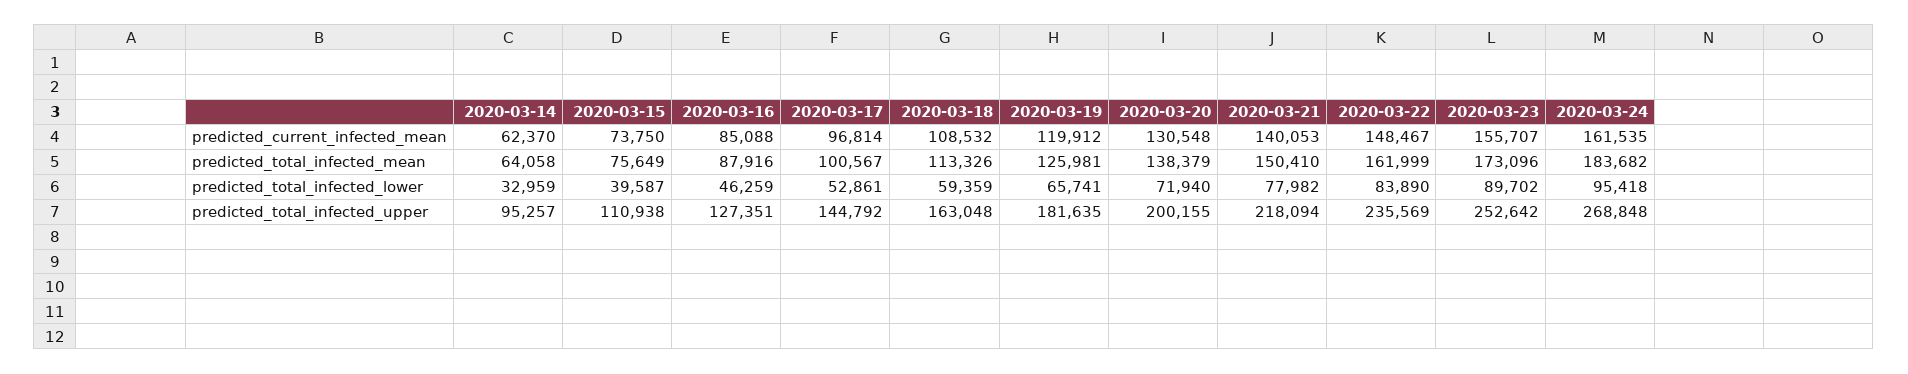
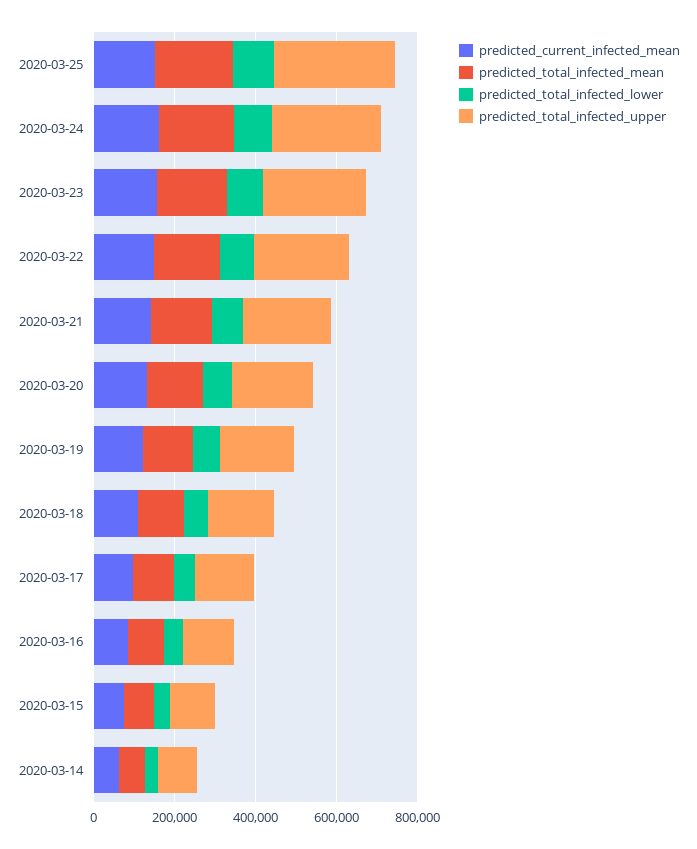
predicted_current_infected_mean, 2020-03-25: none -> 150000
predicted_total_infected_mean, 2020-03-25: none -> 200000
predicted_total_infected_lower, 2020-03-25: none -> 100000
predicted_total_infected_upper, 2020-03-25: none -> 300000

